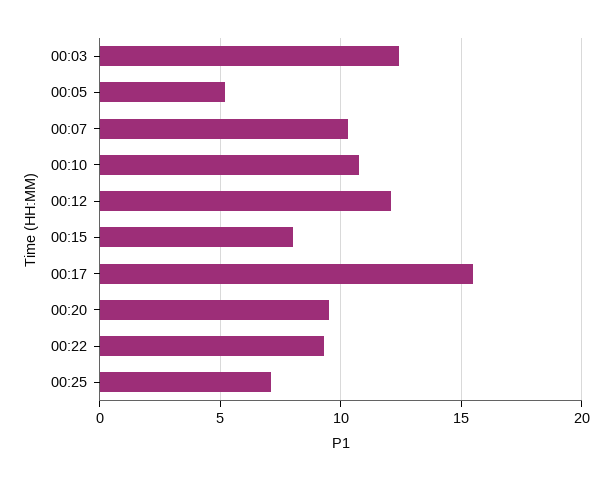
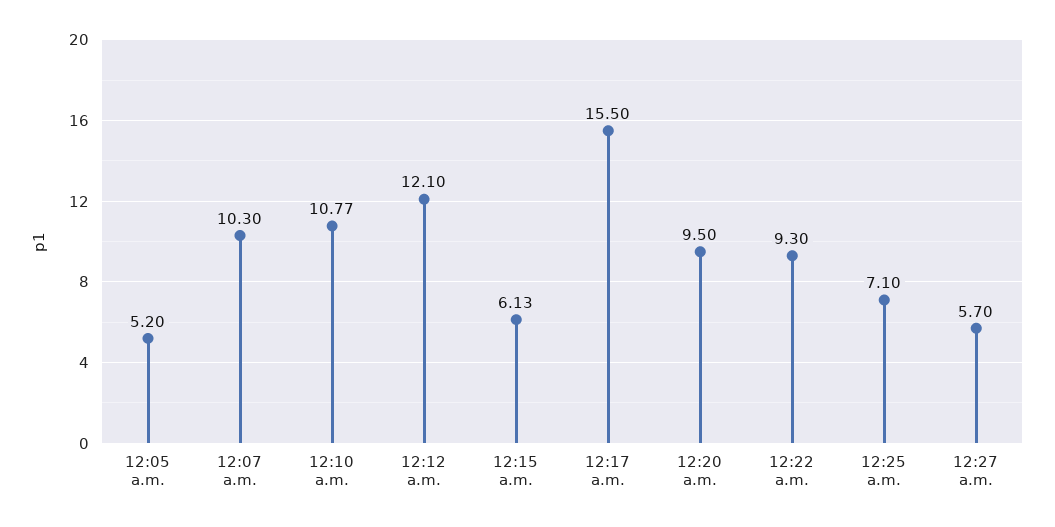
00:03: 12.5 -> none
00:15: 8 -> 6.13
12:27 a.m.: none -> 5.7

